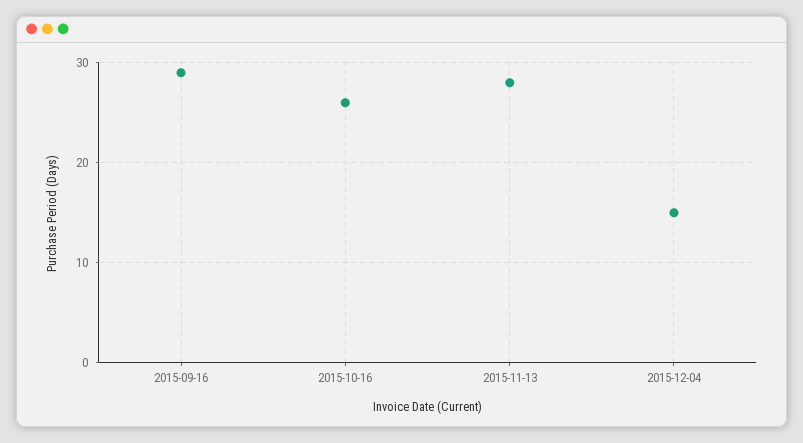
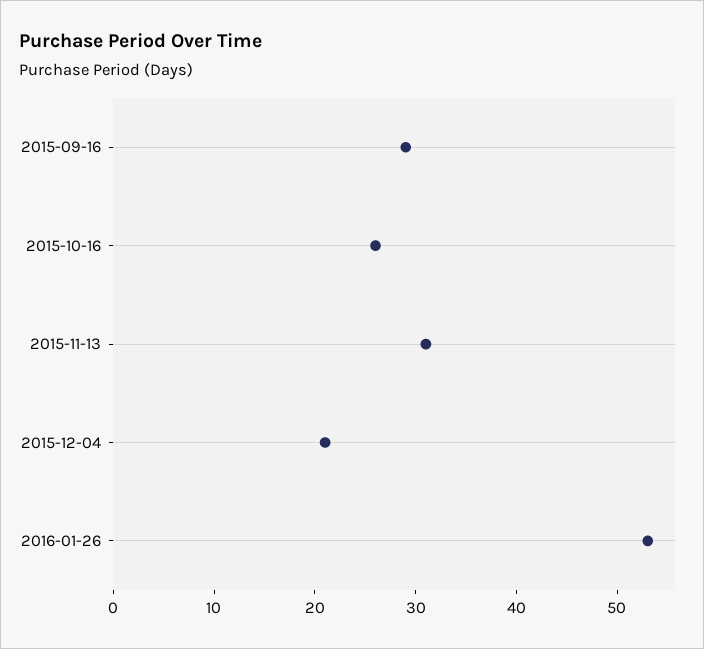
2015-11-13: 28 -> 31
2015-12-04: 15 -> 21
2016-01-26: none -> 53

